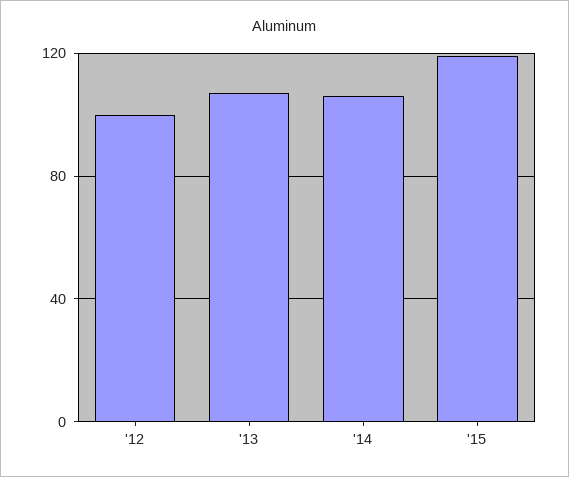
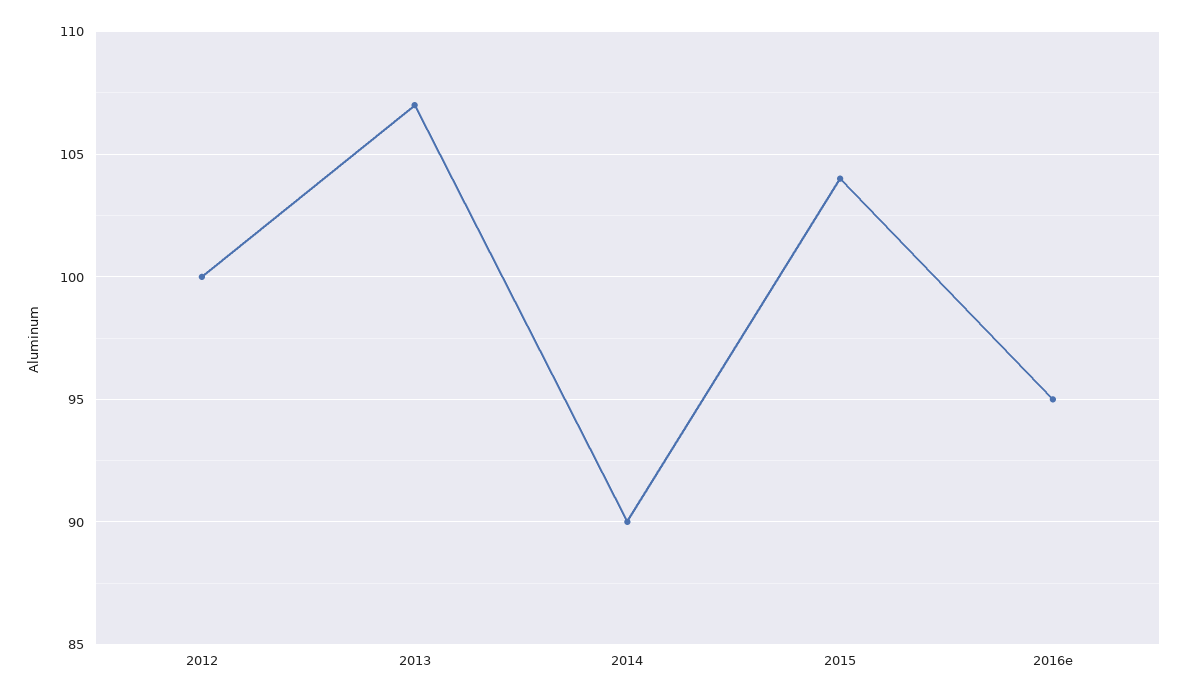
'14: 105 -> 90
'15: 120 -> 104
2016e: none -> 95

